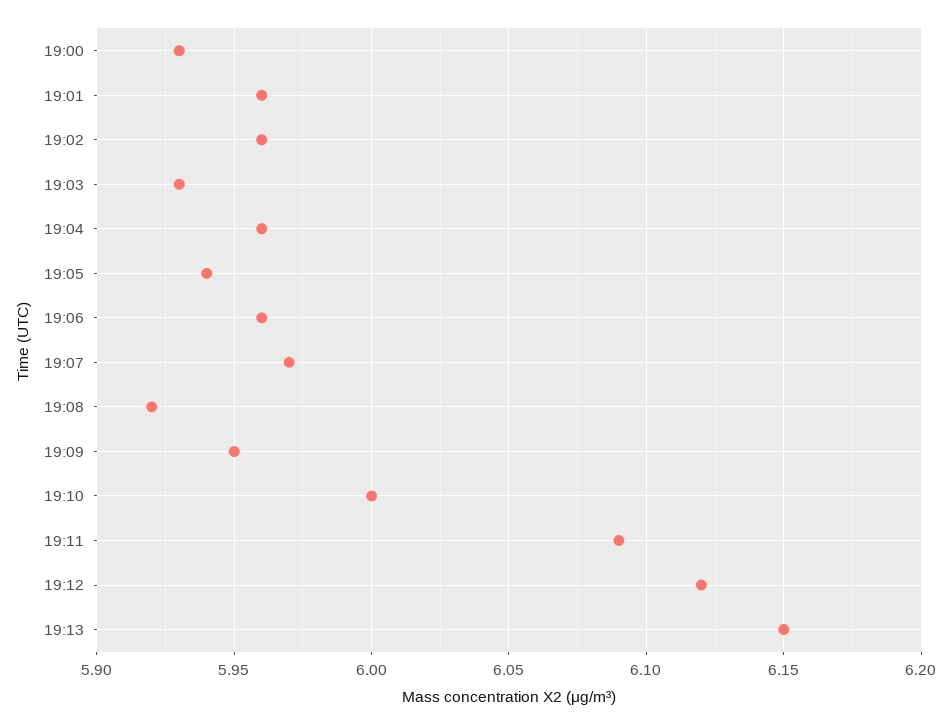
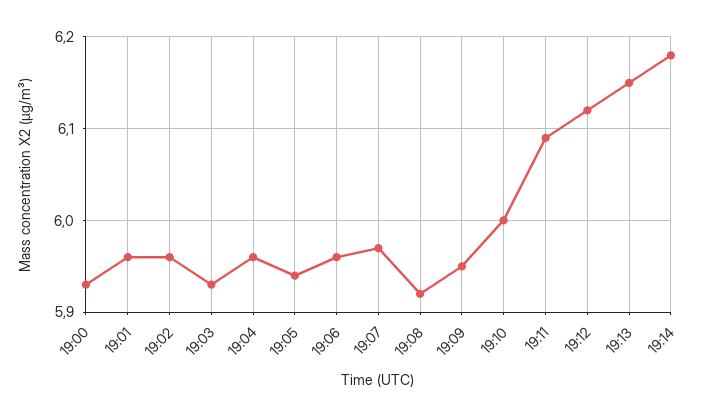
19:14: none -> 6.18

